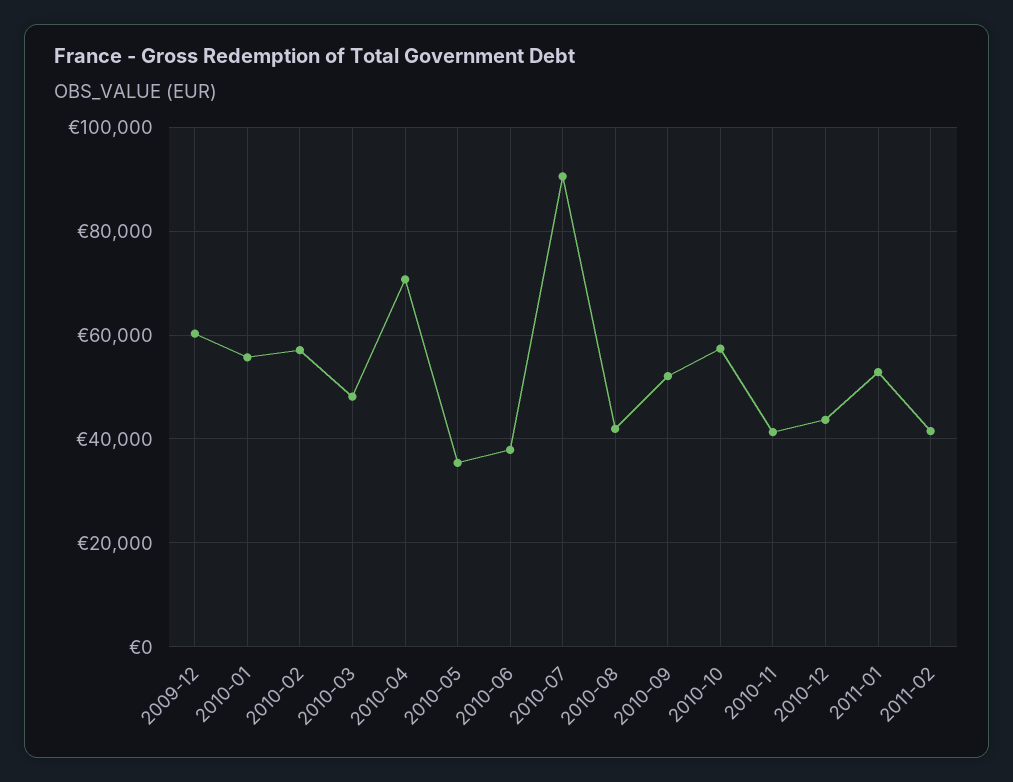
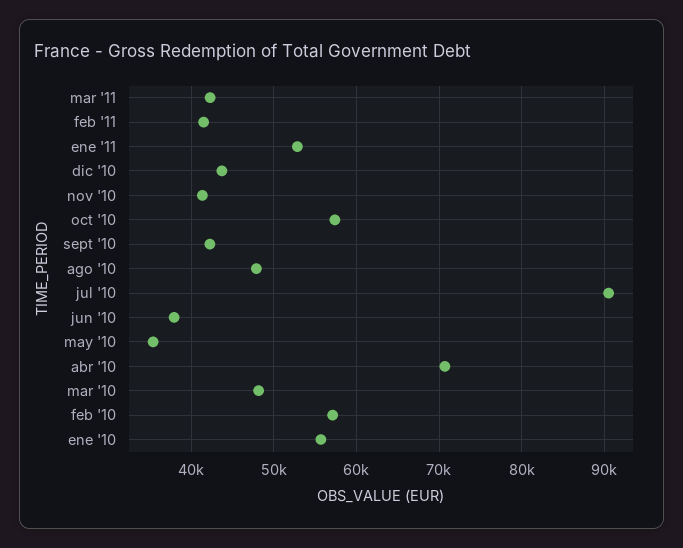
2009-12: 60000 -> none
2010-08: 42000 -> 48000
2010-09: 52000 -> 42000
mar '11: none -> 42000

